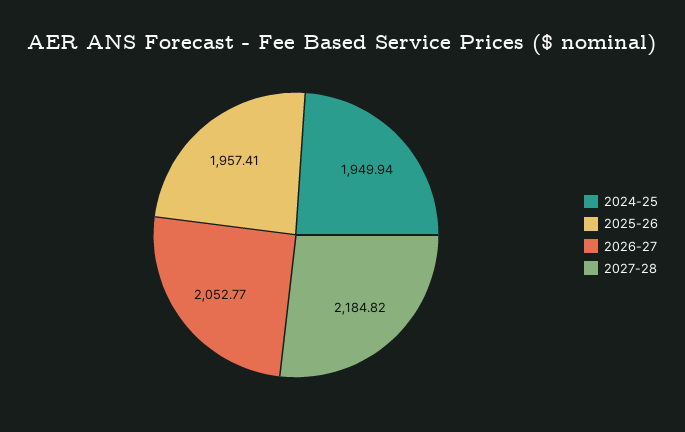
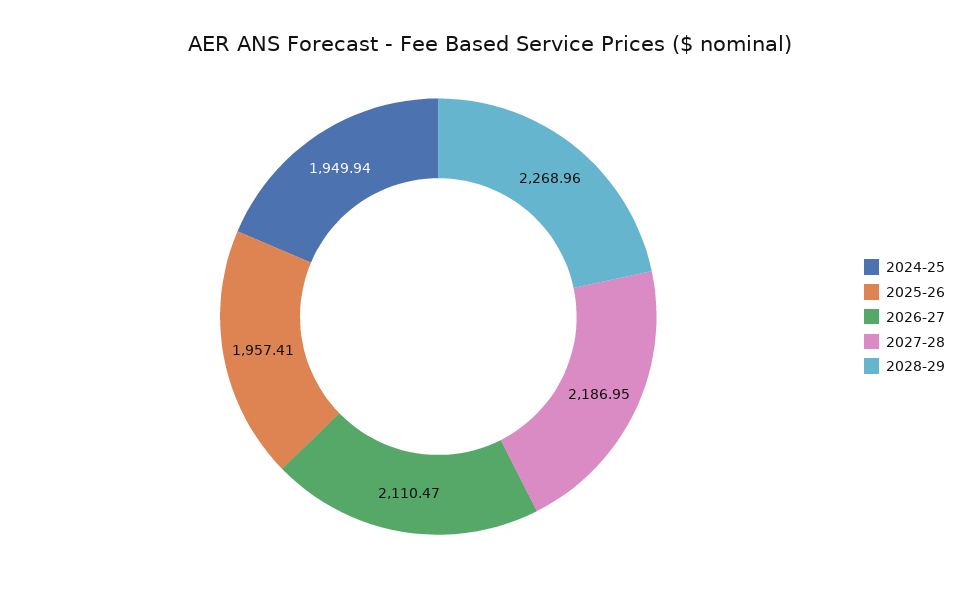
2026-27: 2052.77 -> 2110.47
2027-28: 2184.82 -> 2186.95
2028-29: none -> 2268.96

